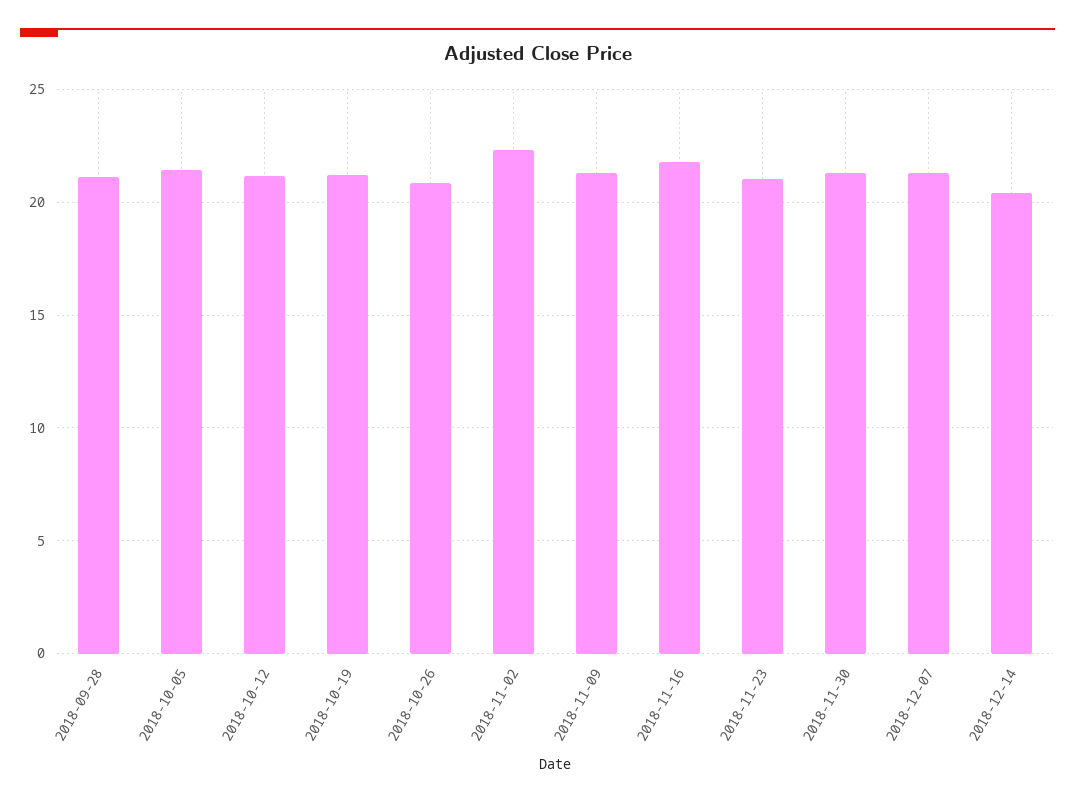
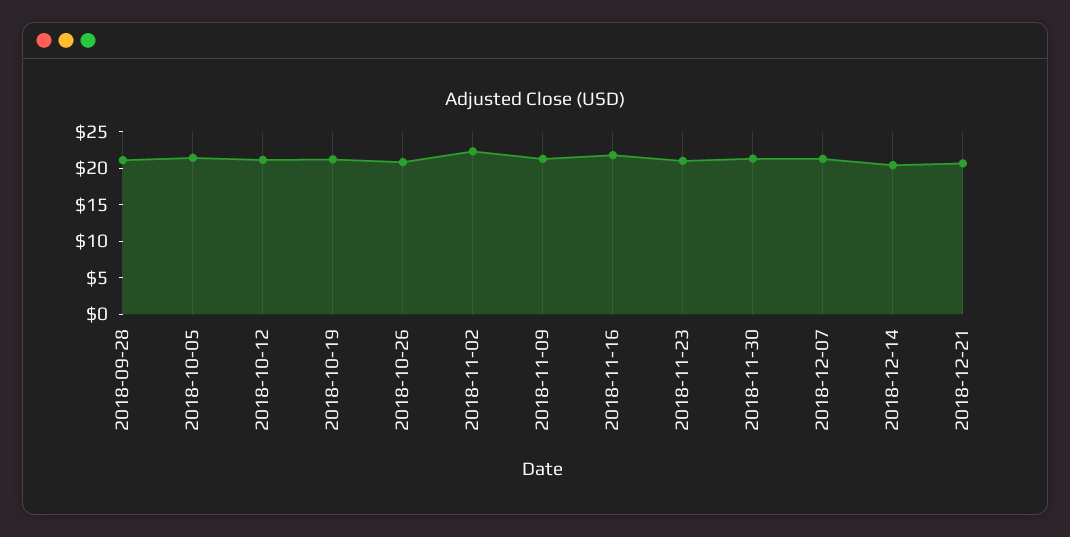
2018-12-21: none -> 20

